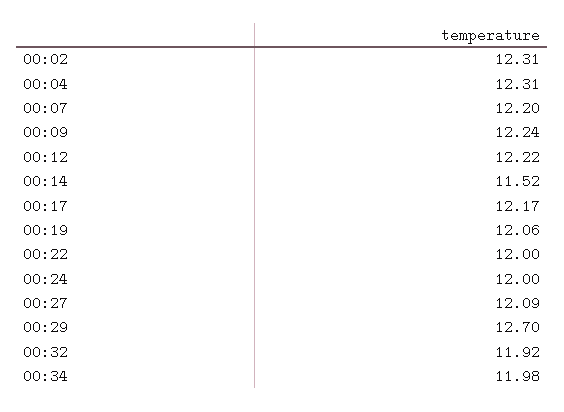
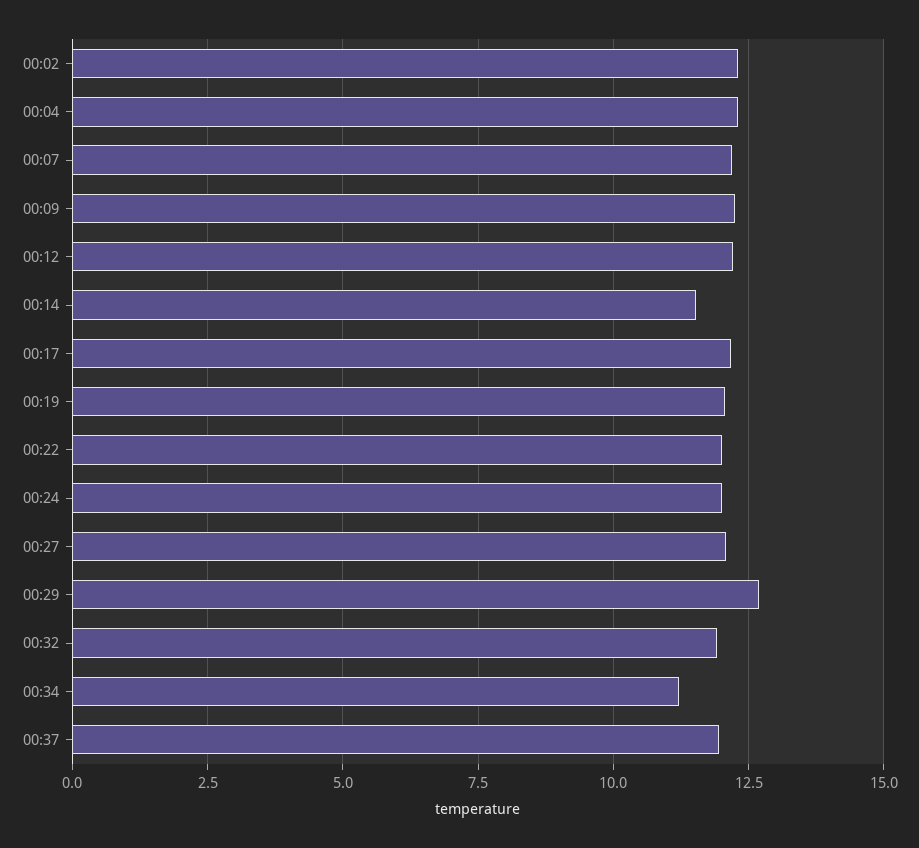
00:34: 11.98 -> 11.25
00:37: none -> 12

